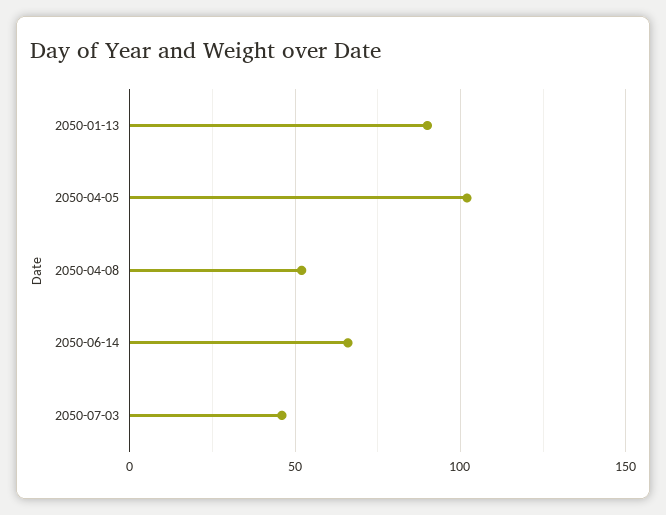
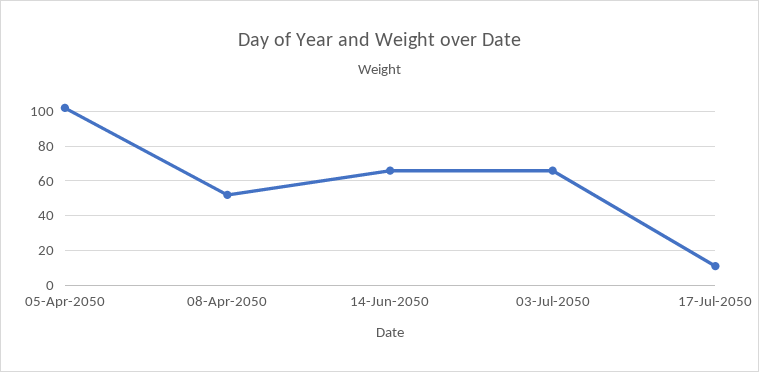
2050-01-13: 90 -> none
2050-07-03: 45 -> 65
17-Jul-2050: none -> 10

